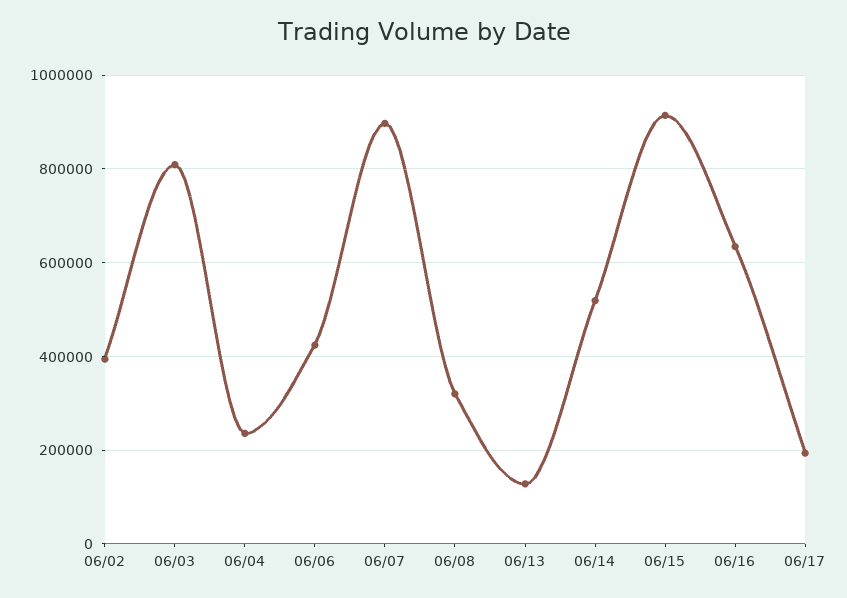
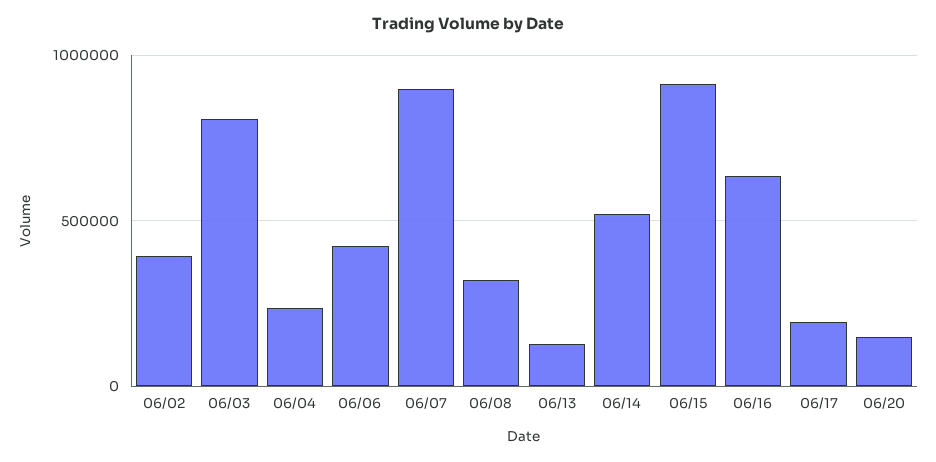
06/20: none -> 150000

